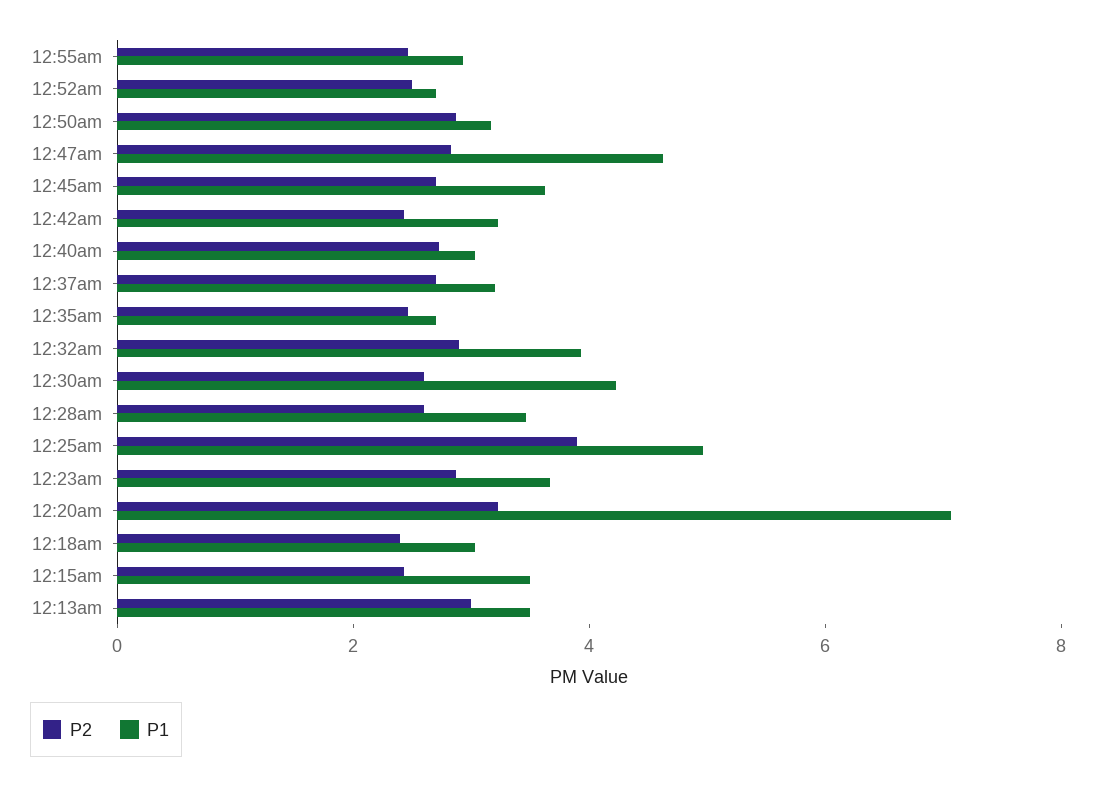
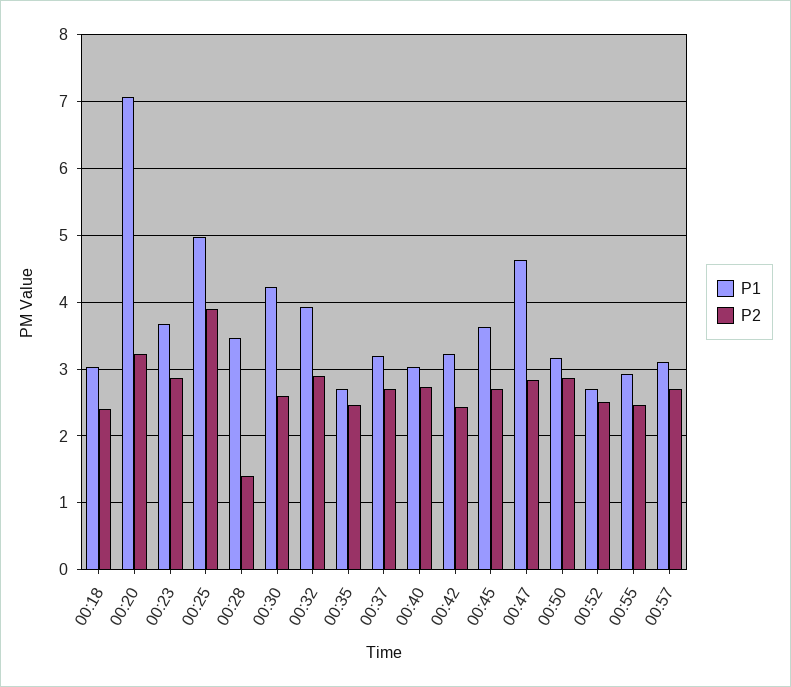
P2, 12:28am: 2.5 -> 1.4
P2, 12:15am: 2.5 -> none
P1, 12:15am: 3.5 -> none
P2, 12:13am: 3 -> none
P1, 12:13am: 3.5 -> none
P1, 00:57: none -> 3.1
P2, 00:57: none -> 2.7

